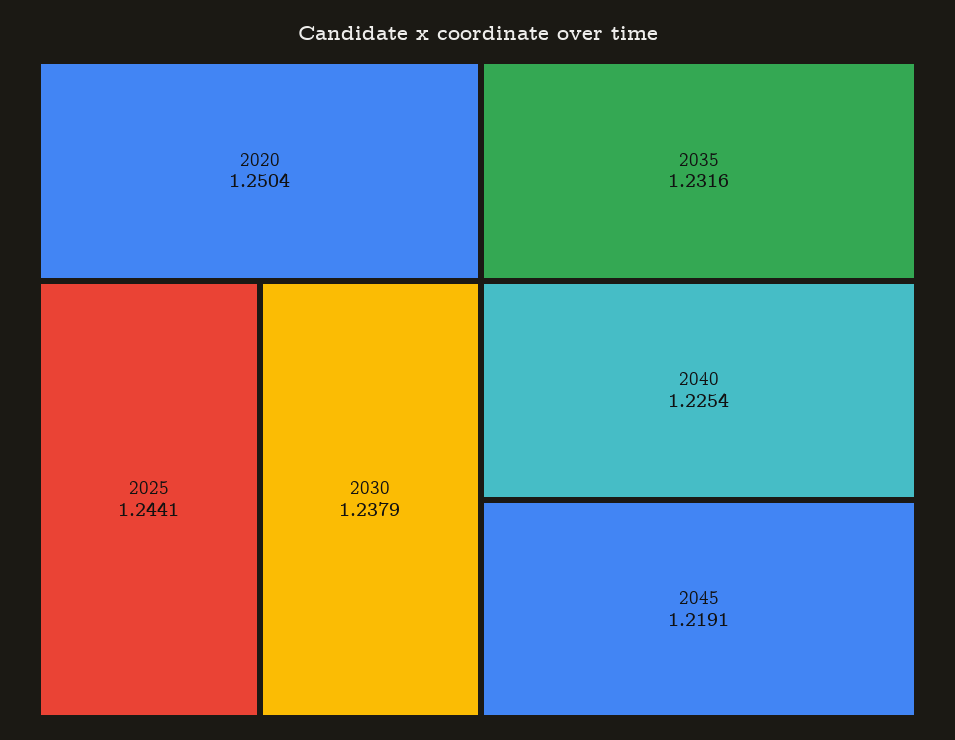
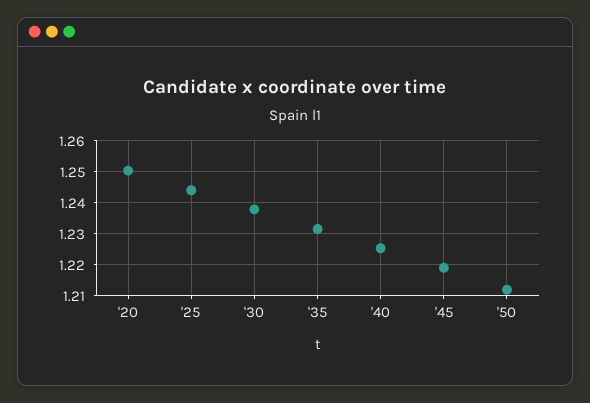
'50: none -> 1.212

